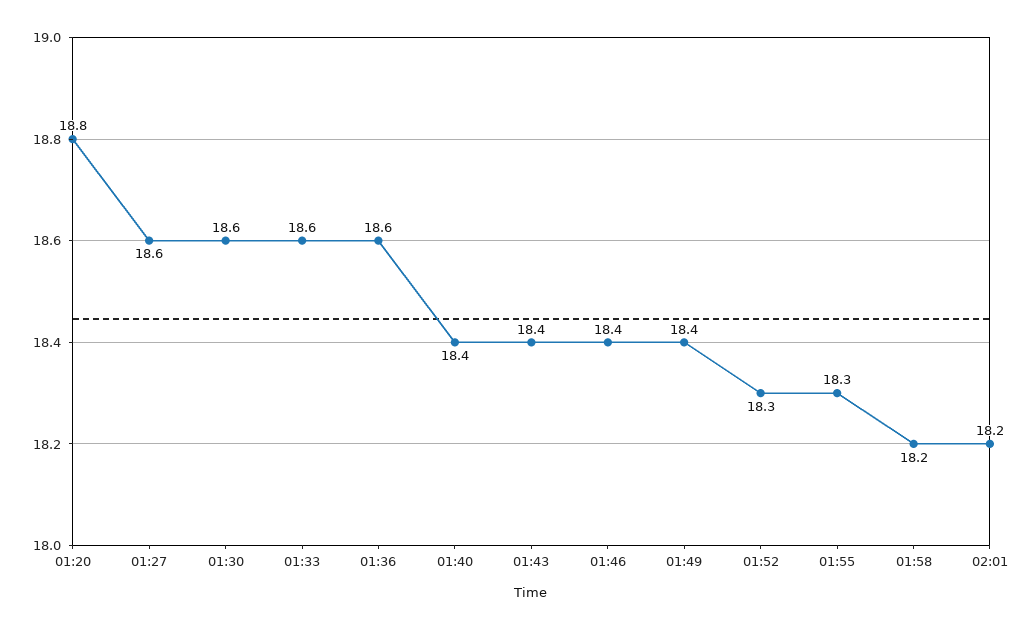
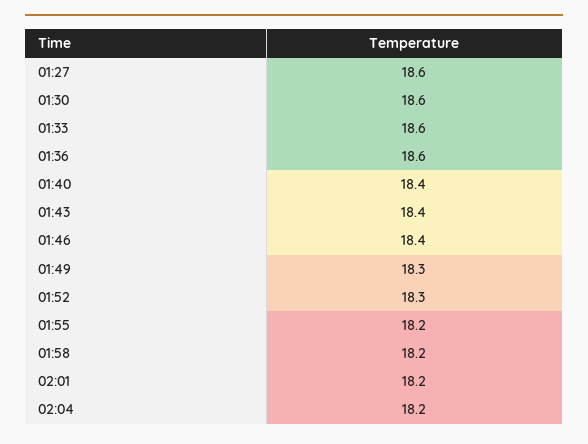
01:20: 18.8 -> none
01:49: 18.4 -> 18.3
01:55: 18.3 -> 18.2
02:04: none -> 18.2

